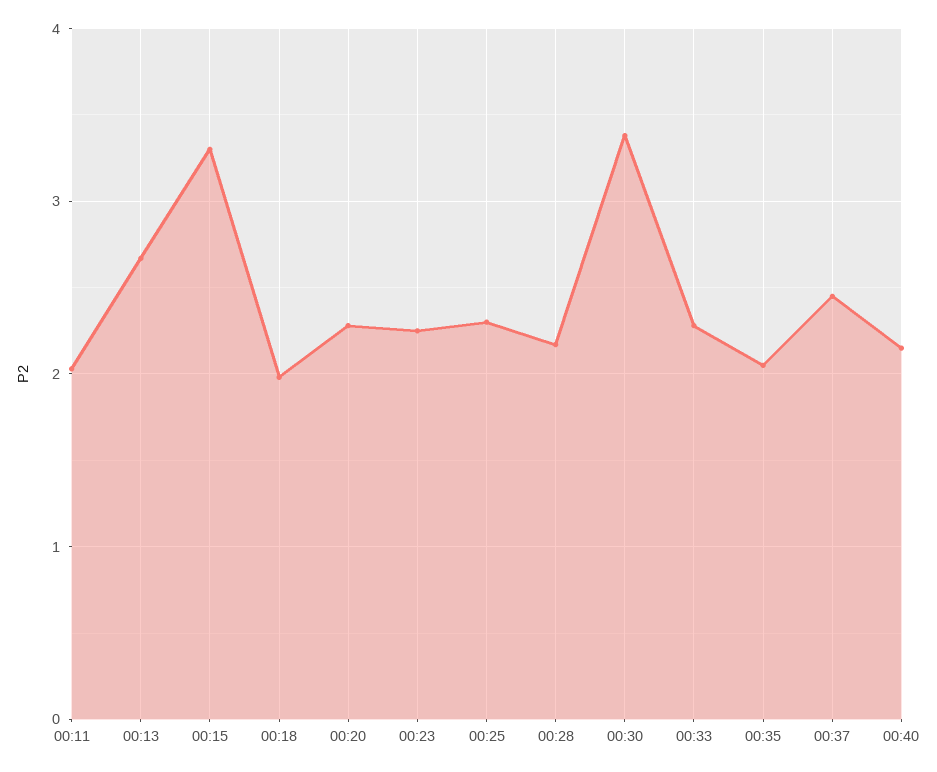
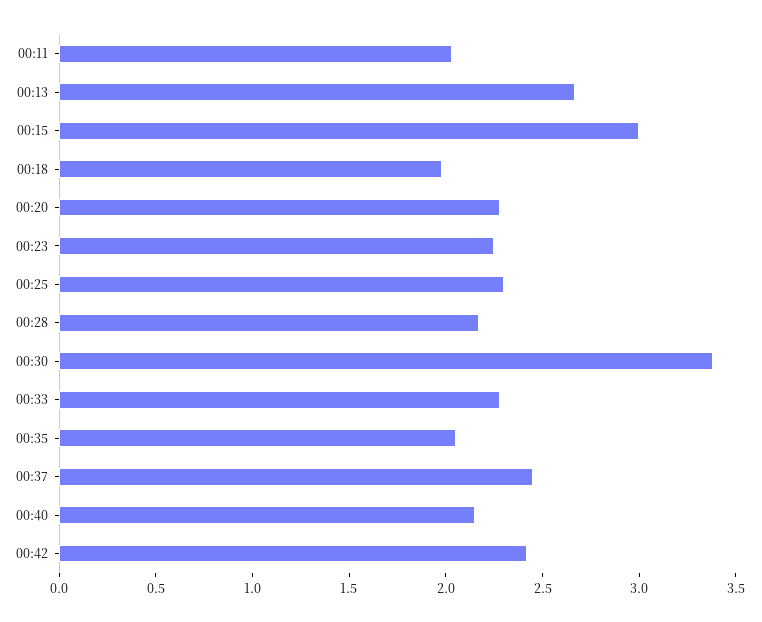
00:15: 3.3 -> 3
00:42: none -> 2.4

